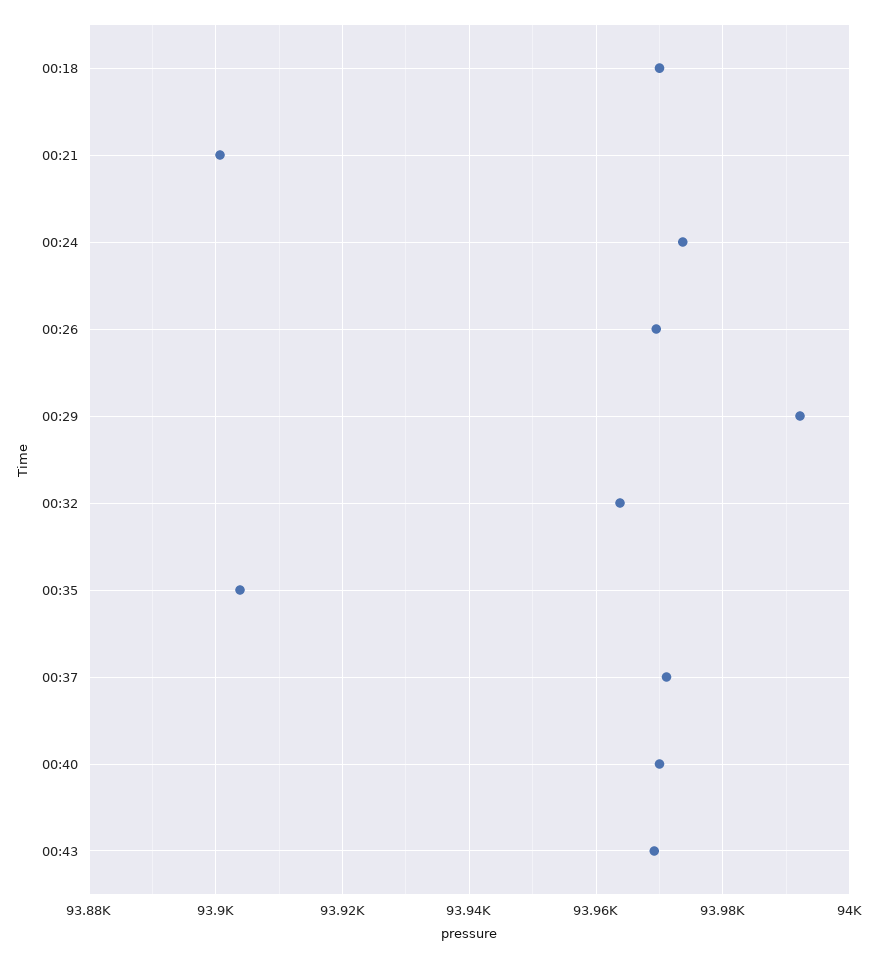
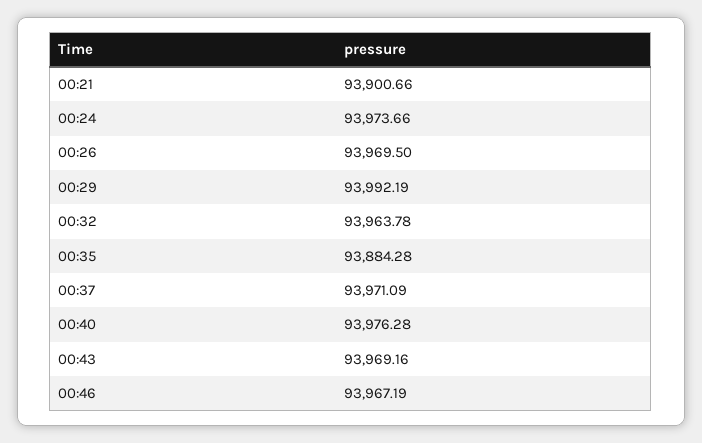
00:18: 93970 -> none
00:35: 93904 -> 93884.28
00:40: 93970 -> 93976.28
00:46: none -> 93967.19

